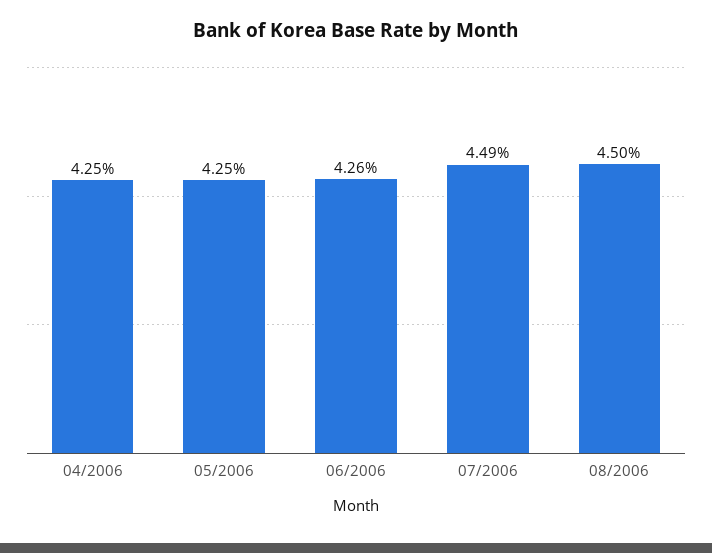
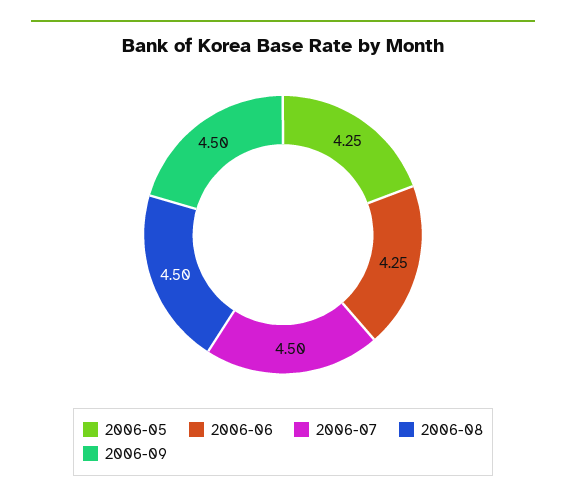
04/2006: 4.25 -> none
06/2006: 4.26 -> 4.25
07/2006: 4.49 -> 4.5
2006-09: none -> 4.5

